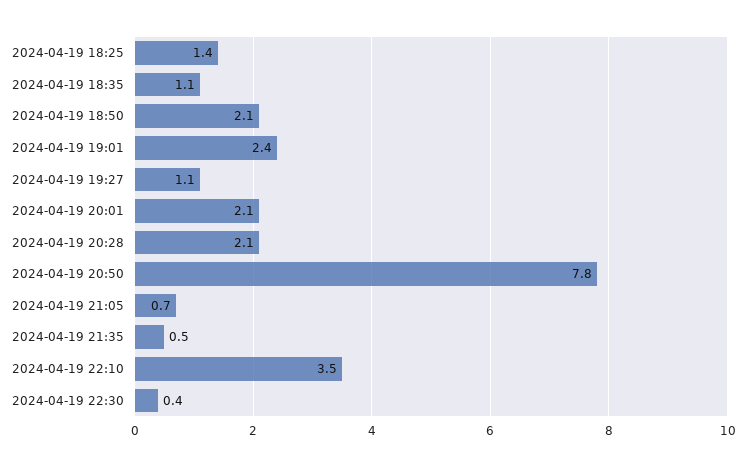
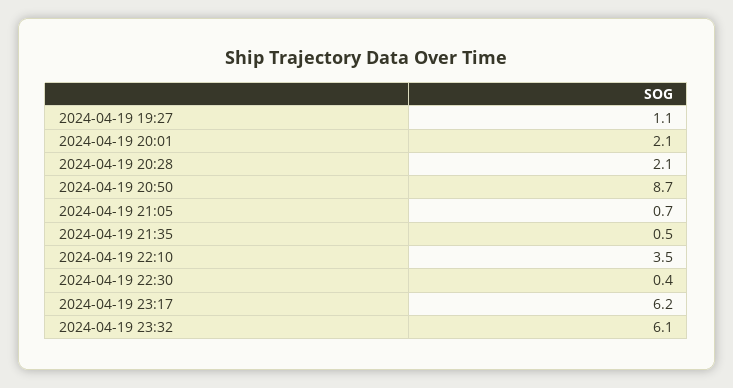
2024-04-19 18:25: 1.4 -> none
2024-04-19 18:35: 1.1 -> none
2024-04-19 18:50: 2.1 -> none
2024-04-19 19:01: 2.4 -> none
2024-04-19 20:50: 7.8 -> 8.7
2024-04-19 23:17: none -> 6.2
2024-04-19 23:32: none -> 6.1

